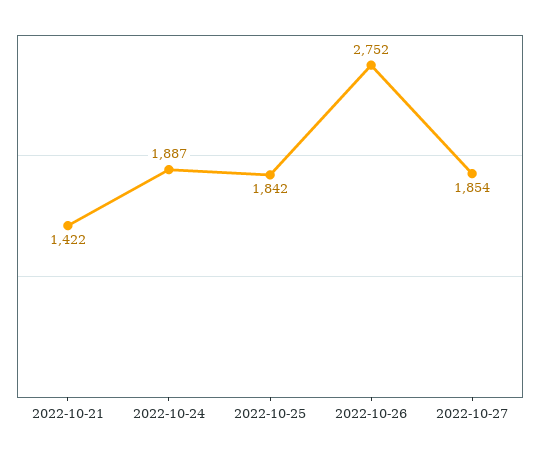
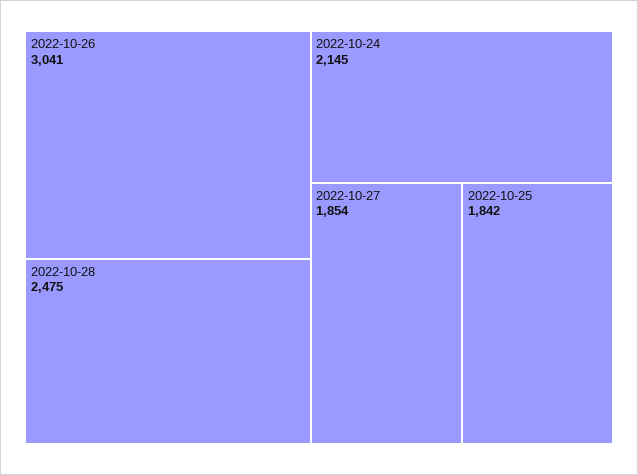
2022-10-21: 1422 -> none
2022-10-24: 1887 -> 2145
2022-10-26: 2752 -> 3041
2022-10-28: none -> 2475

